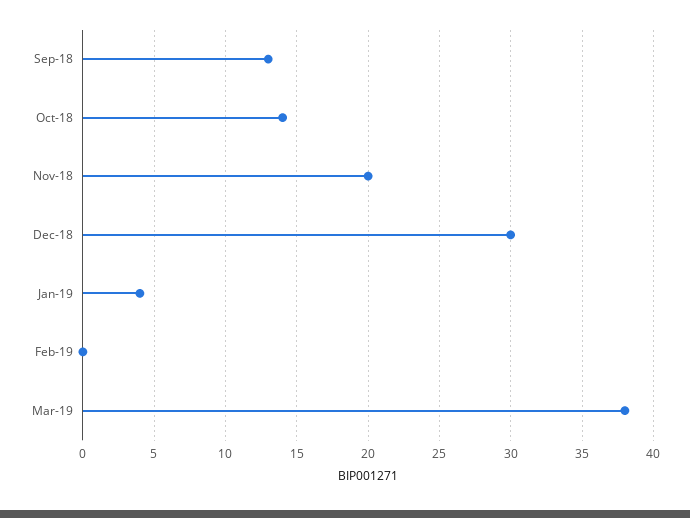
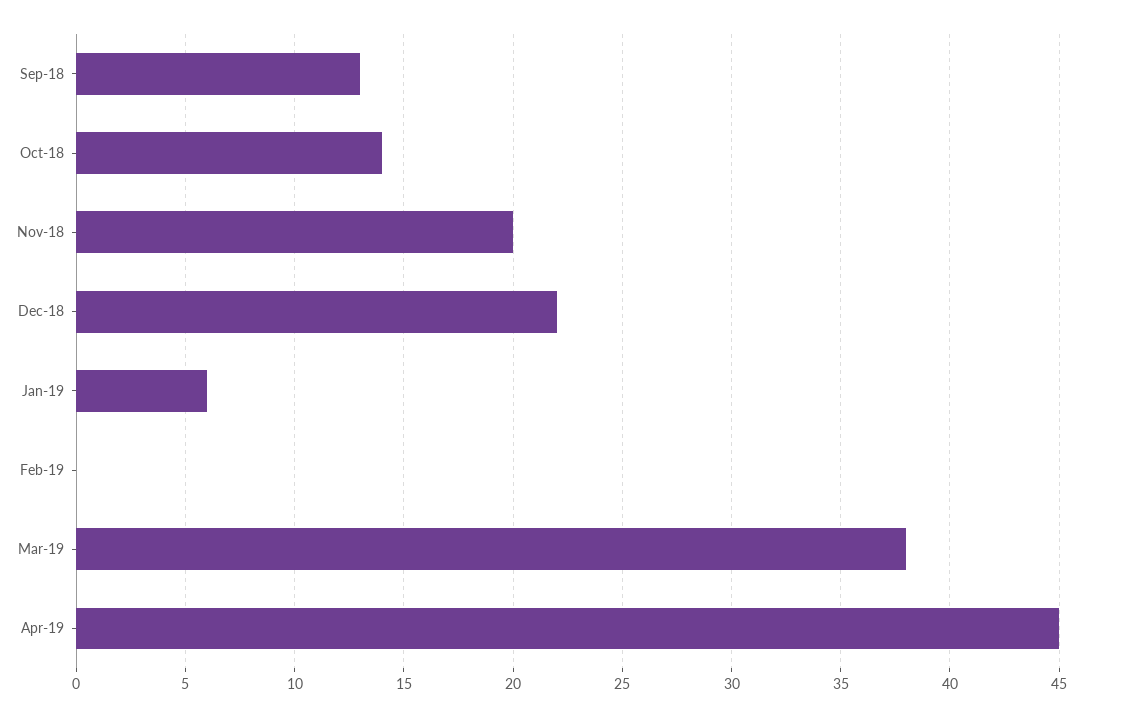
Dec-18: 30 -> 22
Jan-19: 4 -> 6
Apr-19: none -> 45

